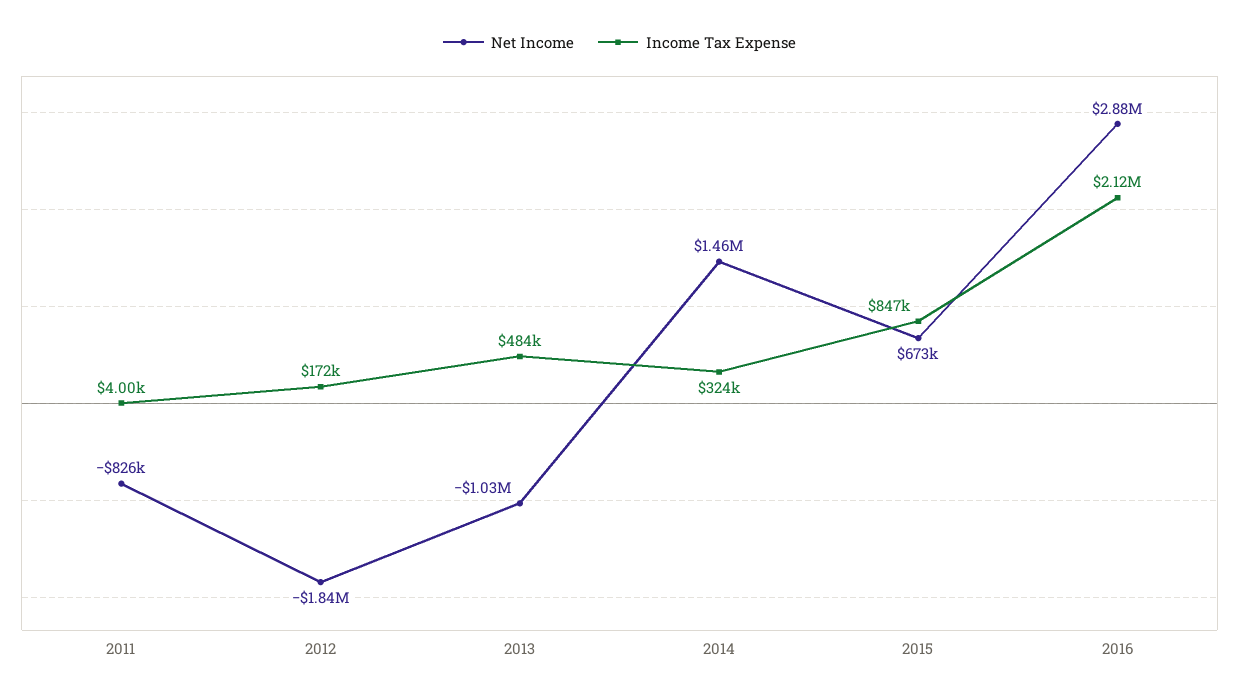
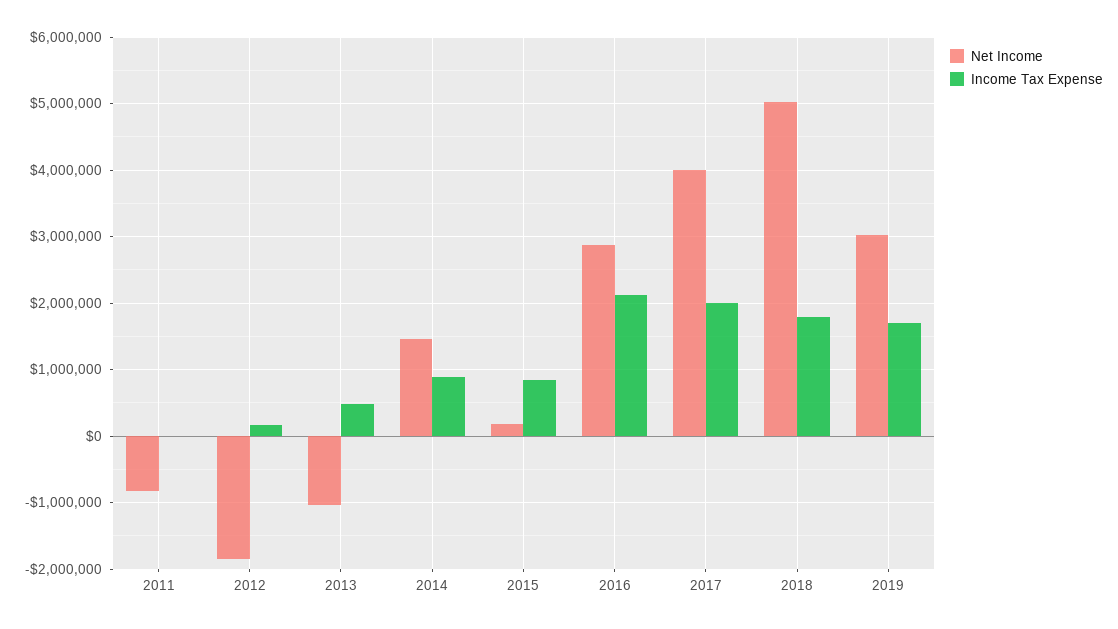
Income Tax Expense, 2014: 324000 -> 900000
Net Income, 2015: 673000 -> 200000
Net Income, 2017: none -> 4000000
Income Tax Expense, 2017: none -> 2000000
Net Income, 2018: none -> 5000000
Income Tax Expense, 2018: none -> 1800000
Net Income, 2019: none -> 3000000
Income Tax Expense, 2019: none -> 1700000

